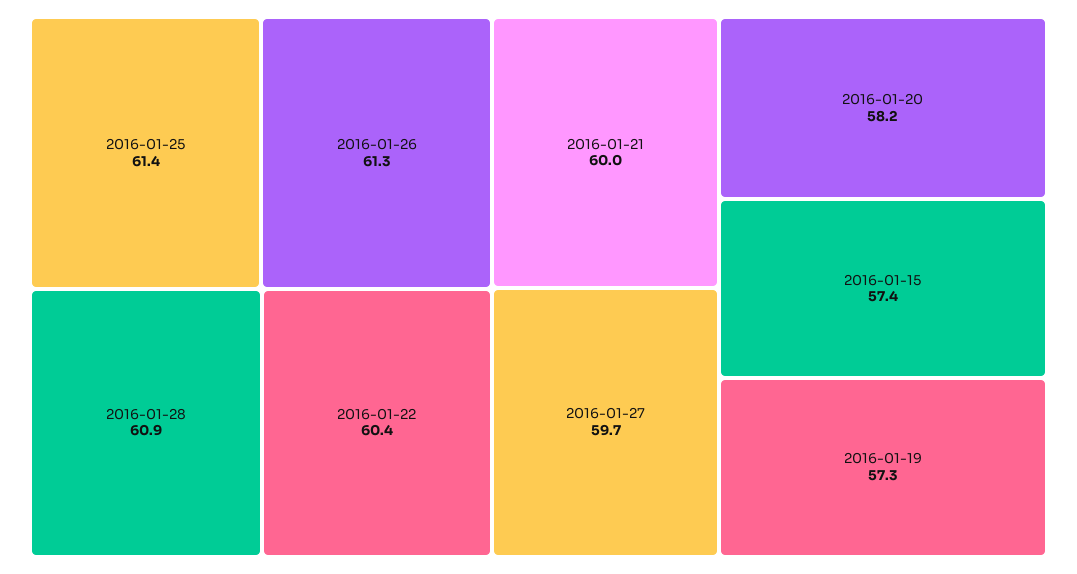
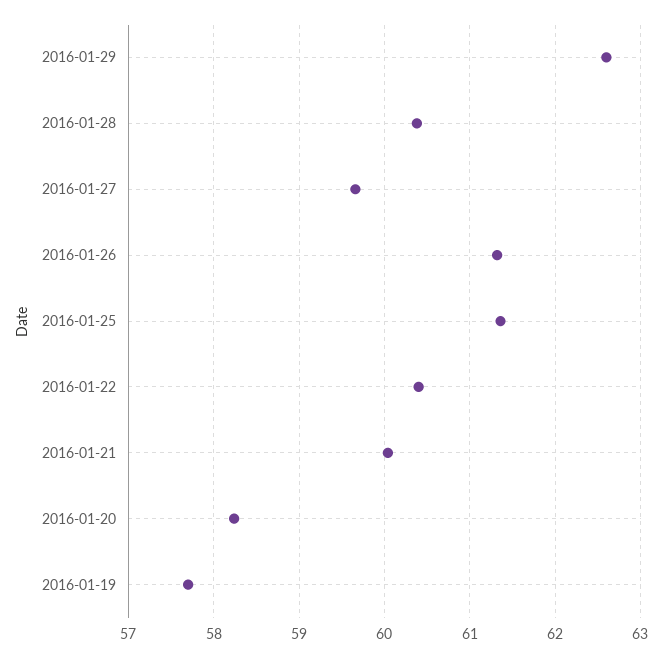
2016-01-28: 60.9 -> 60.4
2016-01-15: 57.4 -> none
2016-01-19: 57.3 -> 57.7
2016-01-29: none -> 62.6

